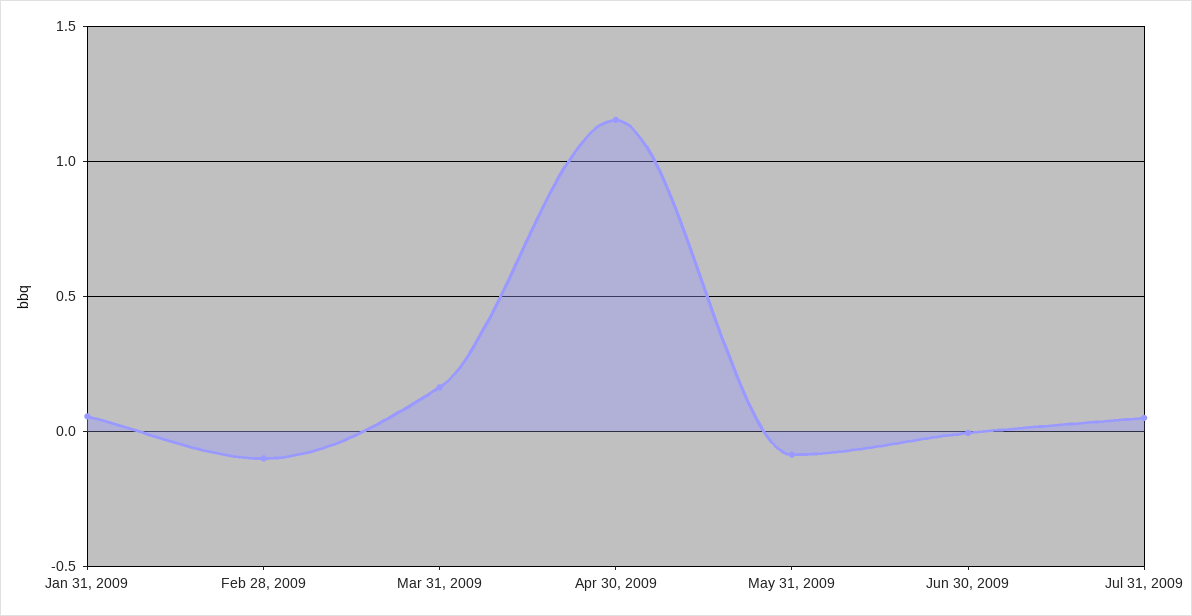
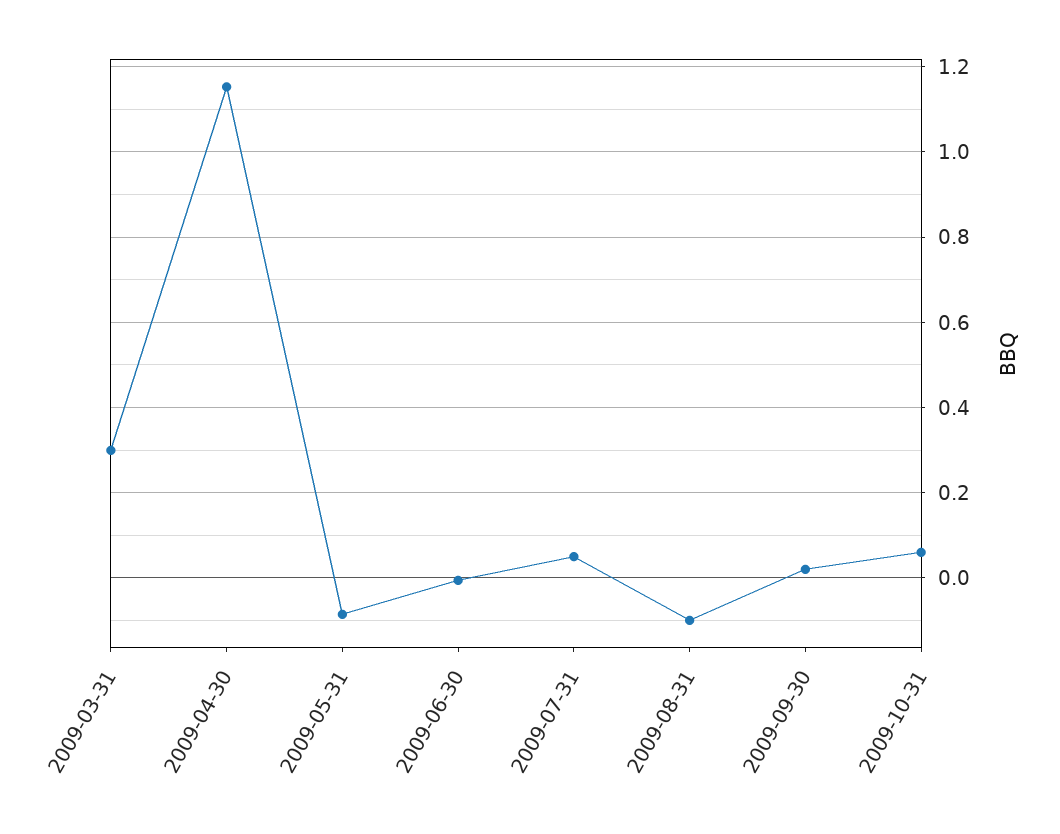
Jan 31, 2009: 0.05 -> none
Feb 28, 2009: -0.1 -> none
Mar 31, 2009: 0.15 -> 0.3
2009-08-31: none -> -0.1
2009-09-30: none -> 0.02
2009-10-31: none -> 0.06

